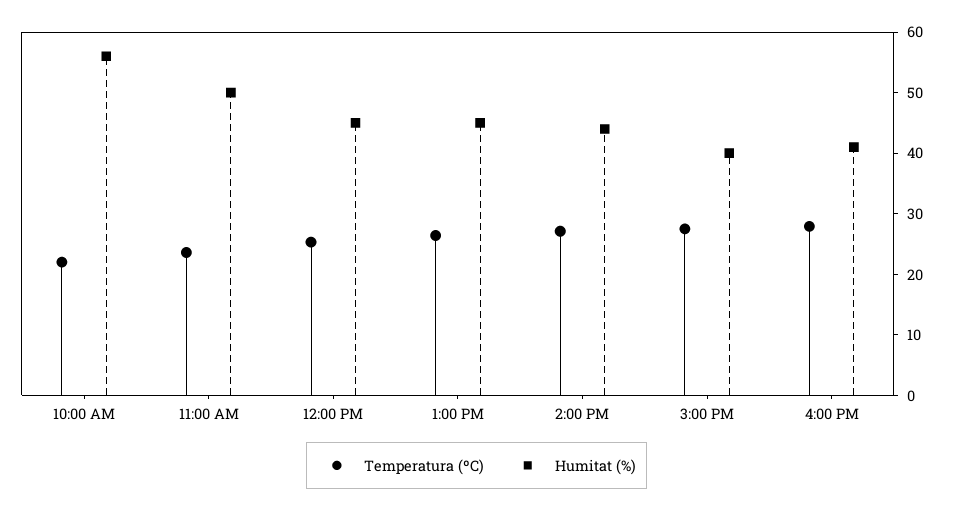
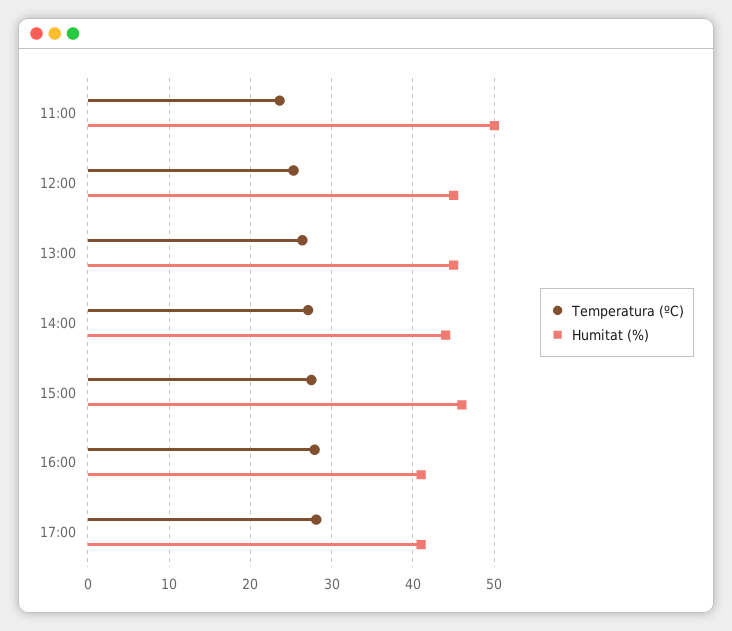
Temperatura (ºC), 10:00 AM: 22 -> none
Humitat (%), 10:00 AM: 56 -> none
Humitat (%), 3:00 PM: 40 -> 46
Temperatura (ºC), 17:00: none -> 28
Humitat (%), 17:00: none -> 41

